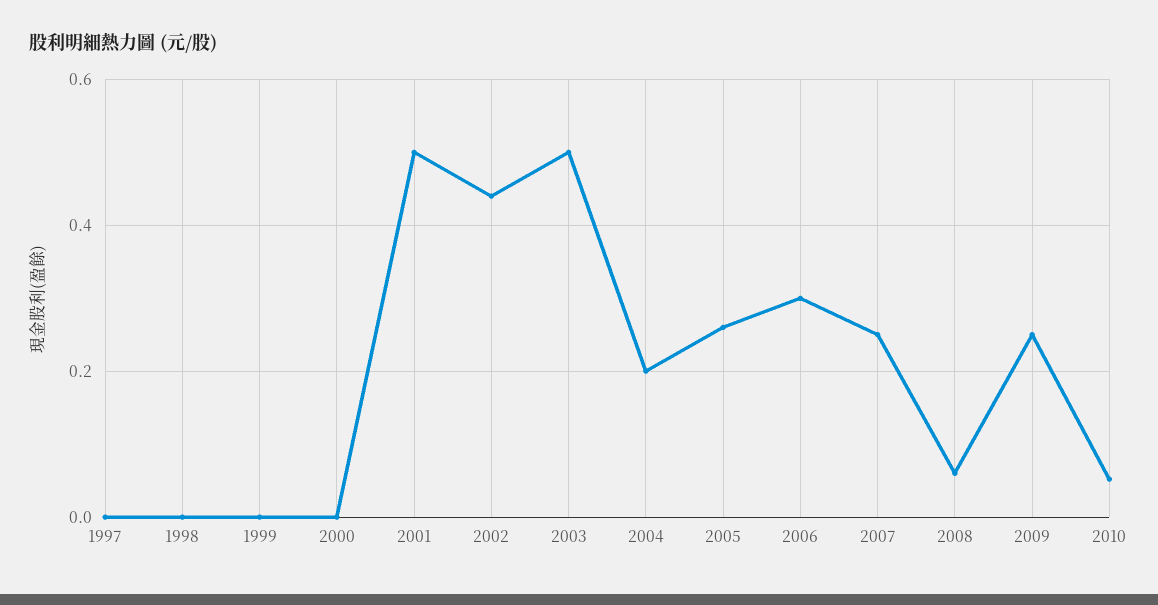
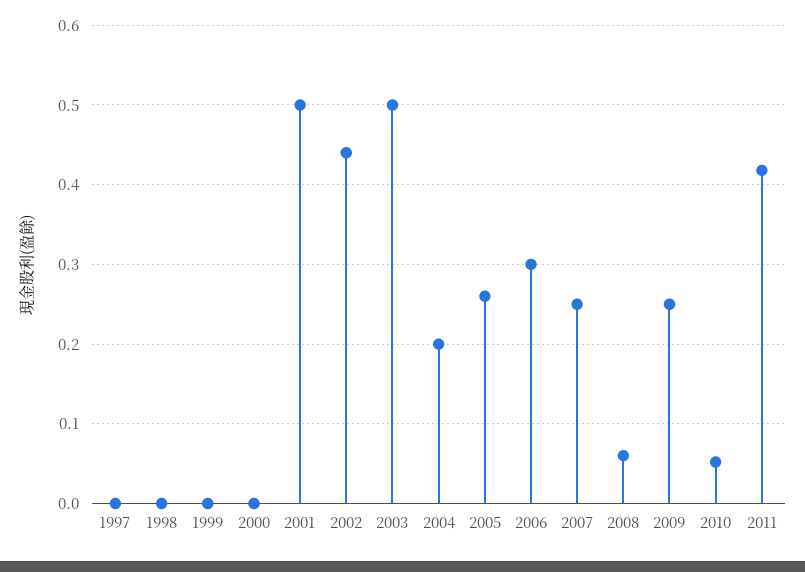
2011: none -> 0.42

